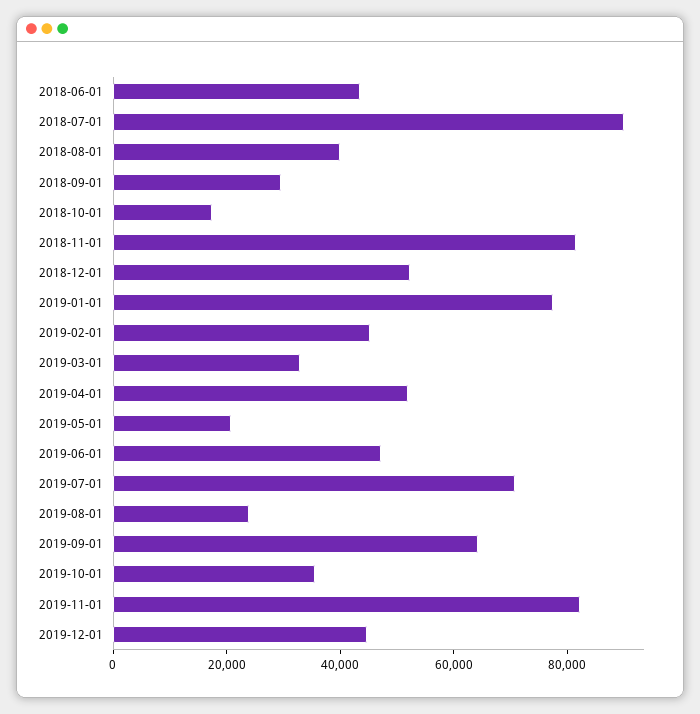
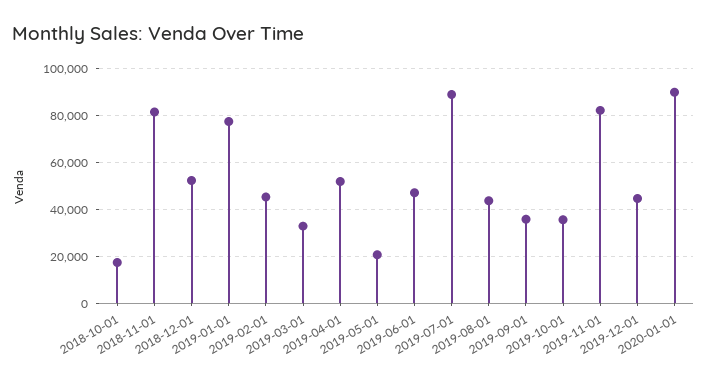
2018-06-01: 45000 -> none
2018-07-01: 90000 -> none
2018-08-01: 40000 -> none
2018-09-01: 30000 -> none
2019-07-01: 70000 -> 90000
2019-08-01: 25000 -> 45000
2019-09-01: 65000 -> 35000
2020-01-01: none -> 90000

